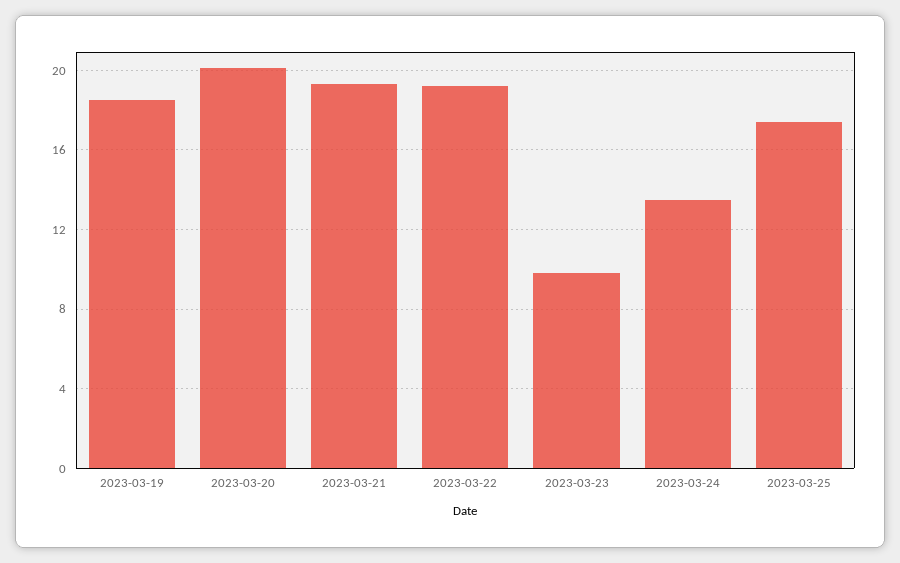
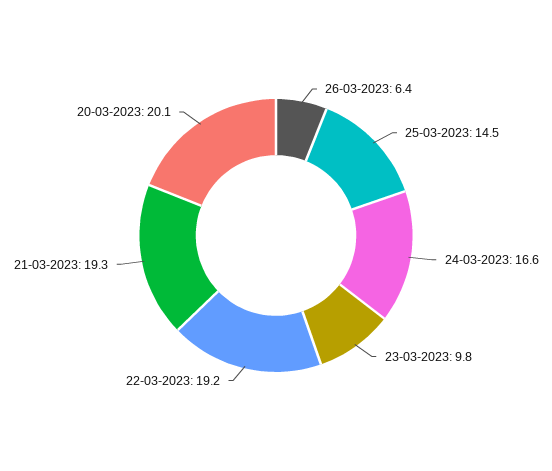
2023-03-19: 18.5 -> none
2023-03-24: 13.5 -> 16.6
2023-03-25: 17.5 -> 14.5
26-03-2023: none -> 6.4

